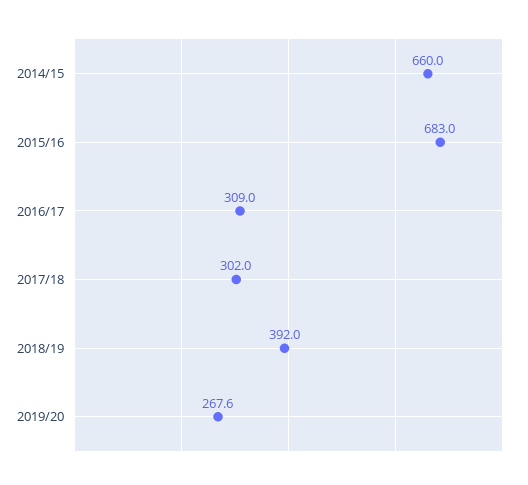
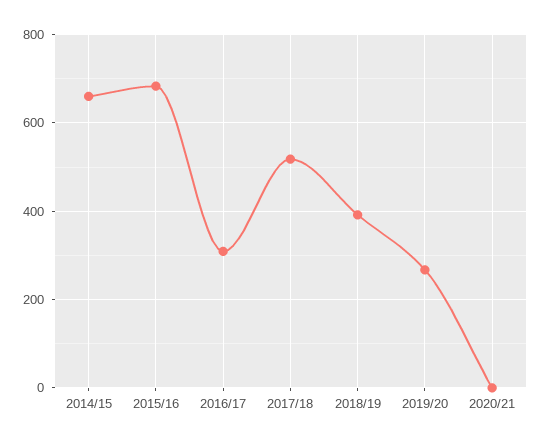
2017/18: 302 -> 520
2020/21: none -> 0

